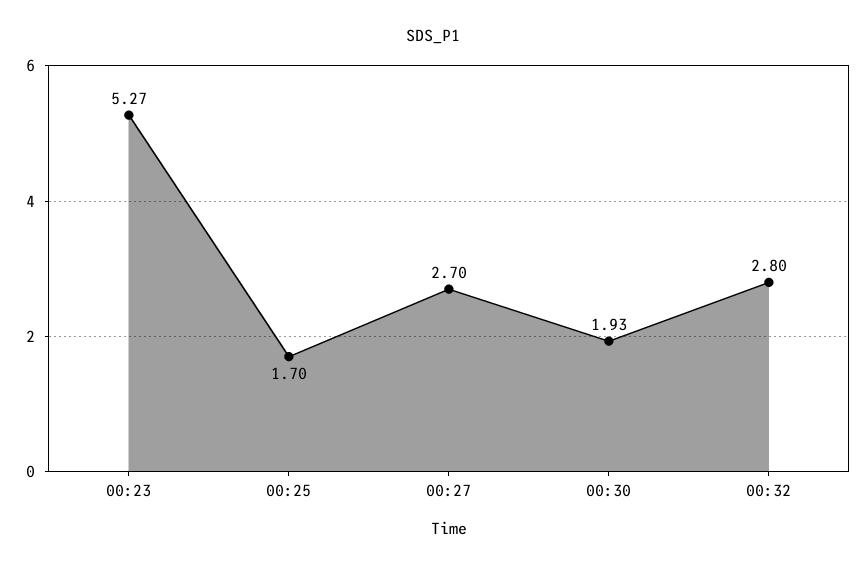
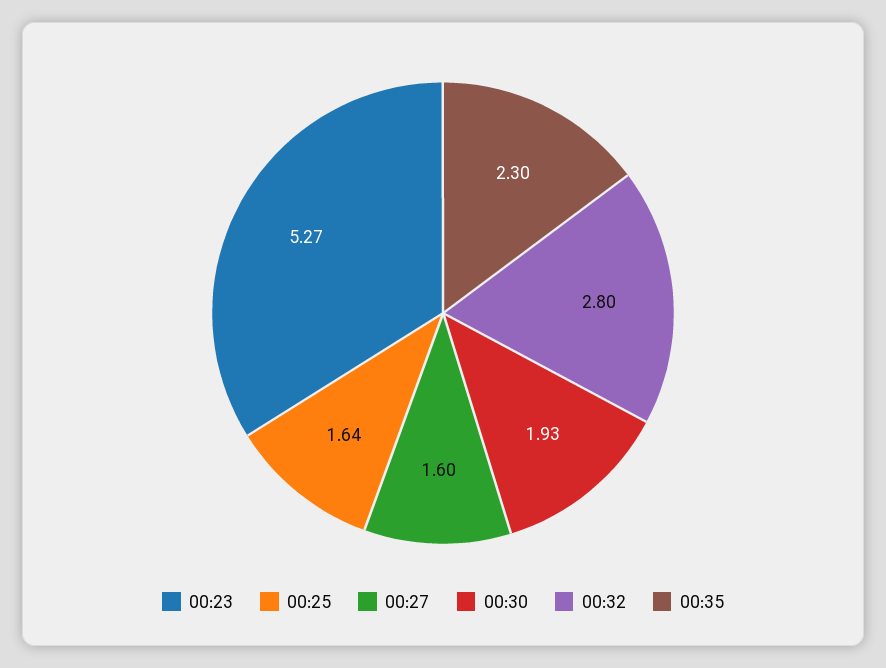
00:25: 1.7 -> 1.64
00:27: 2.7 -> 1.6
00:35: none -> 2.3

